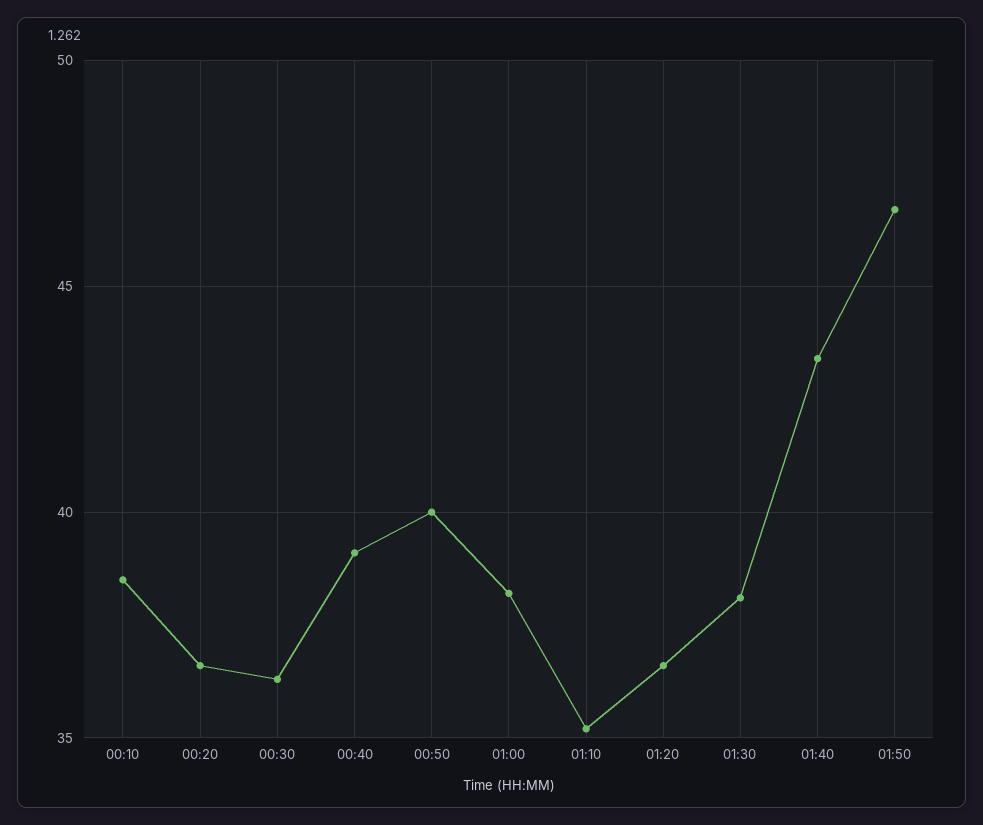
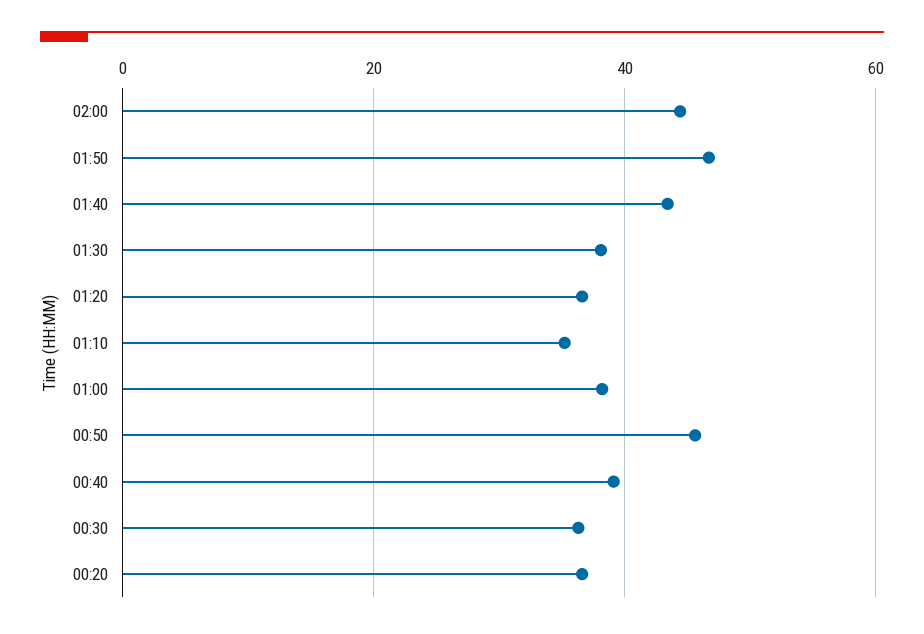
00:10: 38.5 -> none
00:50: 40 -> 46
02:00: none -> 44

